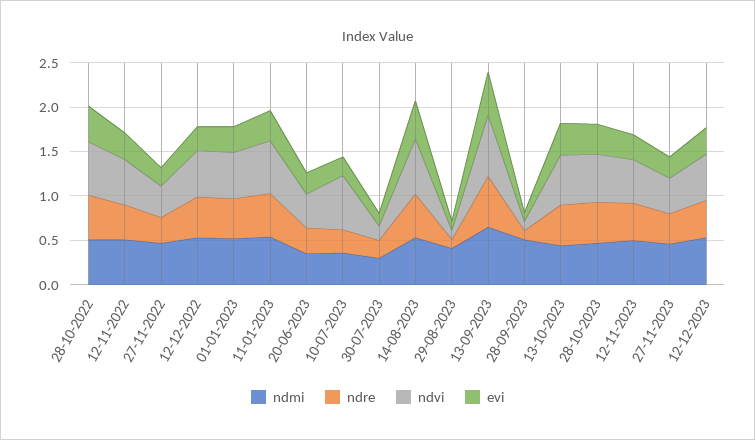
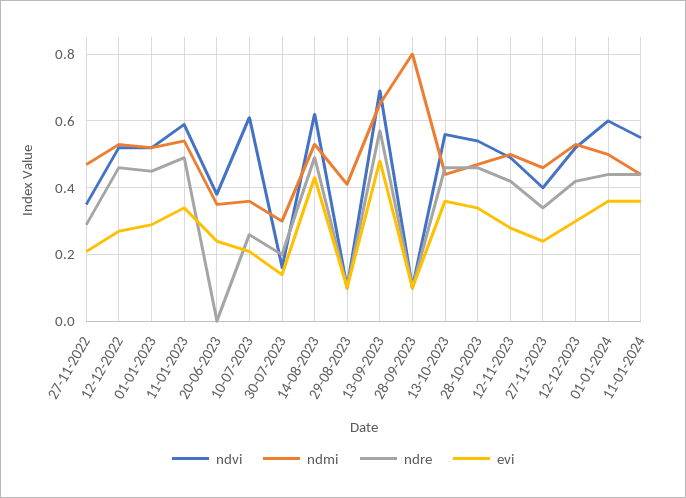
ndmi, 28-10-2022: 0.5 -> none
ndre, 28-10-2022: 0.5 -> none
ndvi, 28-10-2022: 0.6 -> none
evi, 28-10-2022: 0.4 -> none
ndmi, 12-11-2022: 0.5 -> none
ndre, 12-11-2022: 0.4 -> none
ndvi, 12-11-2022: 0.5 -> none
evi, 12-11-2022: 0.3 -> none
ndre, 20-06-2023: 0.3 -> 0
ndmi, 28-09-2023: 0.5 -> 0.8
ndvi, 01-01-2024: none -> 0.6
ndmi, 01-01-2024: none -> 0.5
ndre, 01-01-2024: none -> 0.45
evi, 01-01-2024: none -> 0.35
ndvi, 11-01-2024: none -> 0.55
ndmi, 11-01-2024: none -> 0.45
ndre, 11-01-2024: none -> 0.45
evi, 11-01-2024: none -> 0.35

